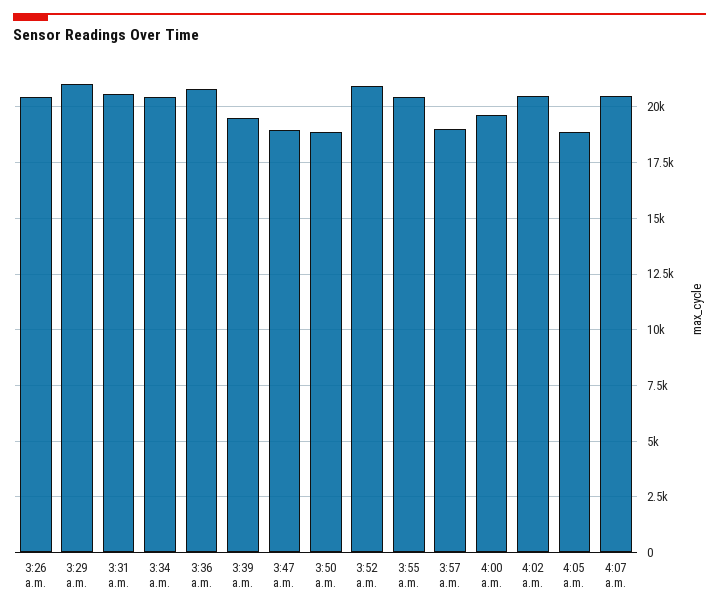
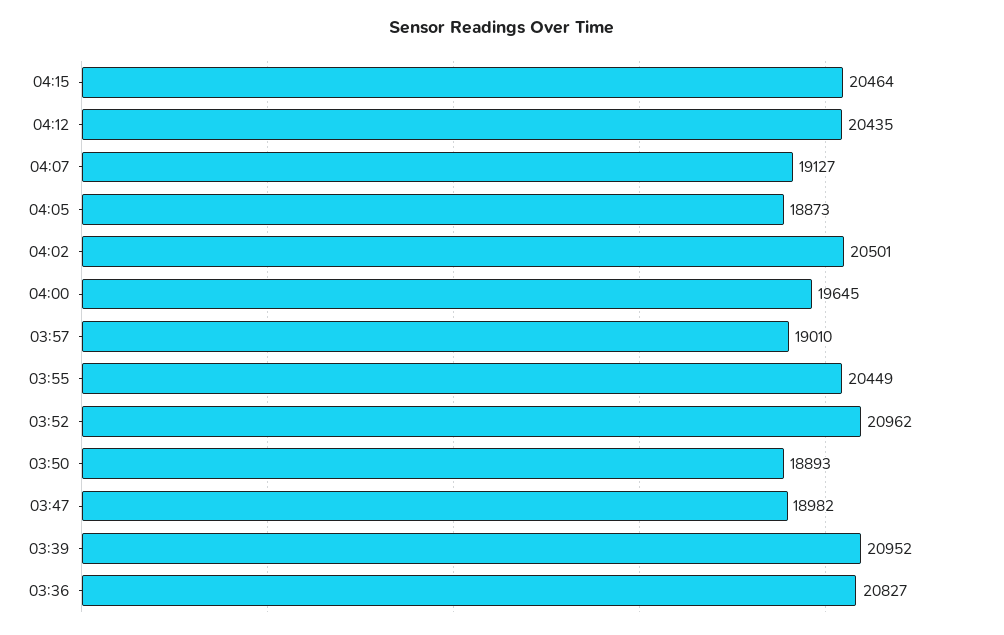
3:26 a.m.: 20500 -> none
3:29 a.m.: 21000 -> none
3:31 a.m.: 20500 -> none
3:34 a.m.: 20500 -> none
3:39 a.m.: 19500 -> 20952
4:07 a.m.: 20500 -> 19127
04:15: none -> 20464
04:12: none -> 20435

